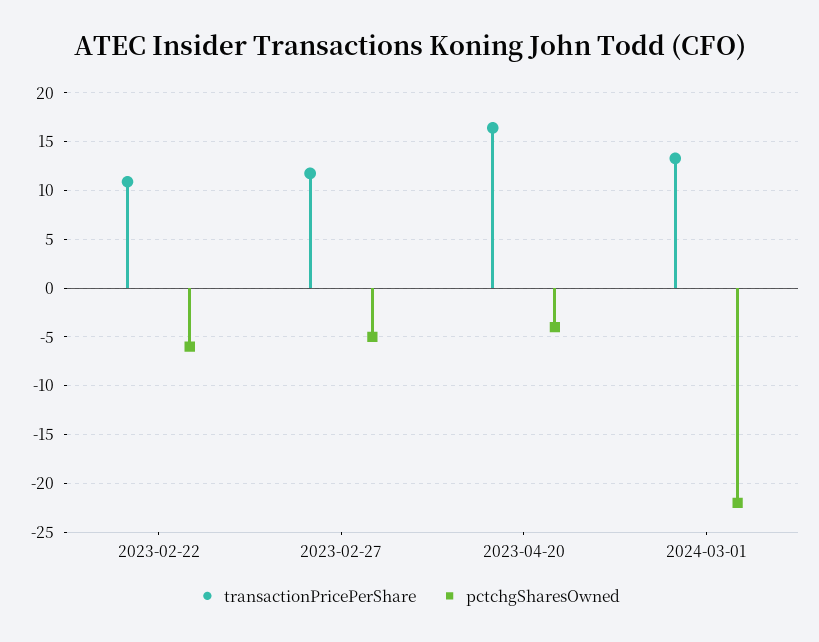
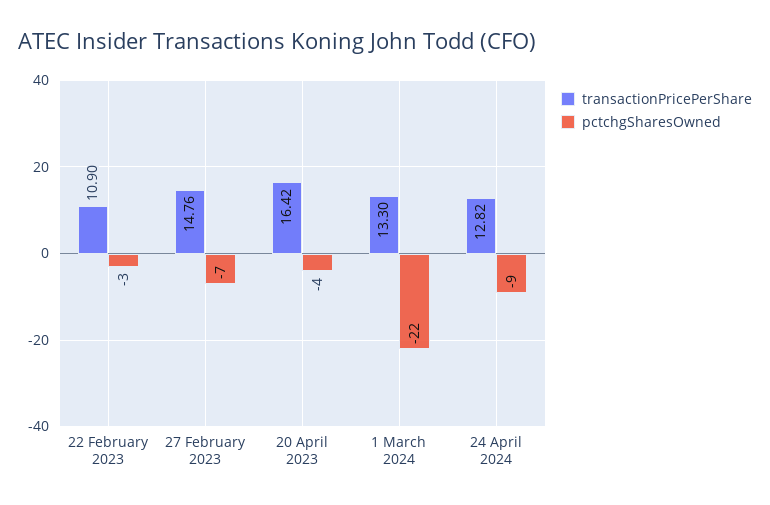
pctchgSharesOwned, 2023-02-22: -6 -> -3
transactionPricePerShare, 2023-02-27: 12 -> 14.76
pctchgSharesOwned, 2023-02-27: -5 -> -7
transactionPricePerShare, 24 April 2024: none -> 12.82
pctchgSharesOwned, 24 April 2024: none -> -9

